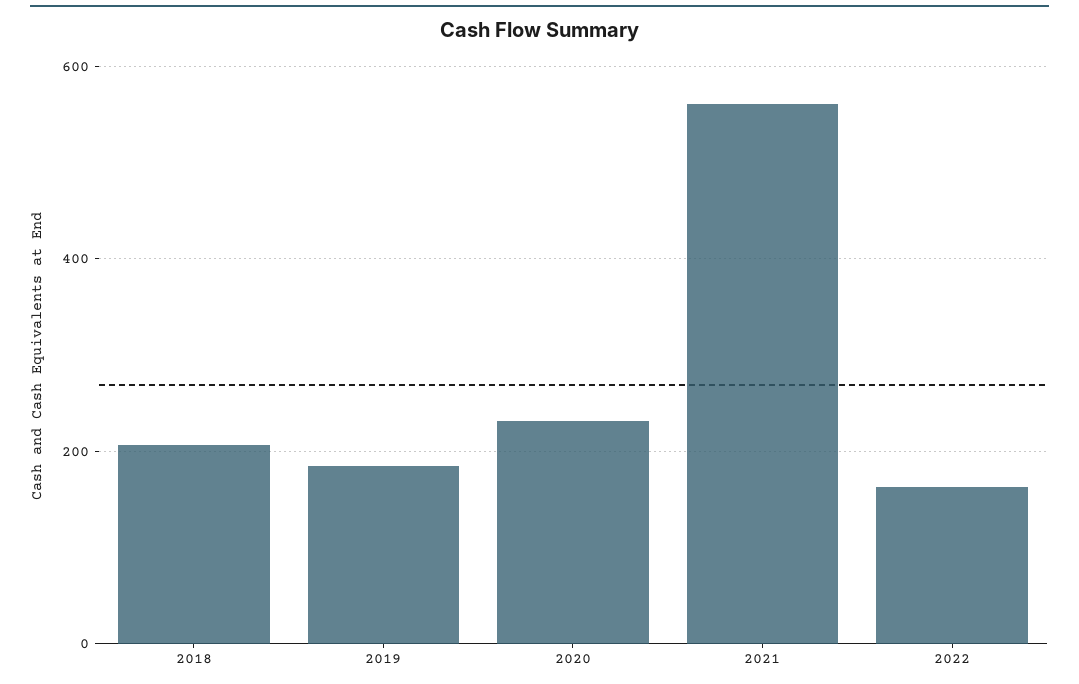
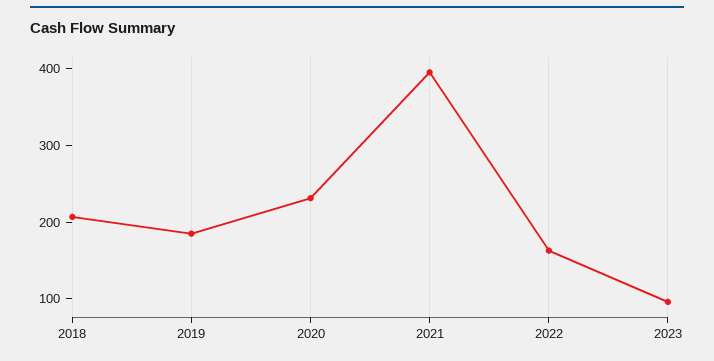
2021: 560 -> 400
2023: none -> 100

